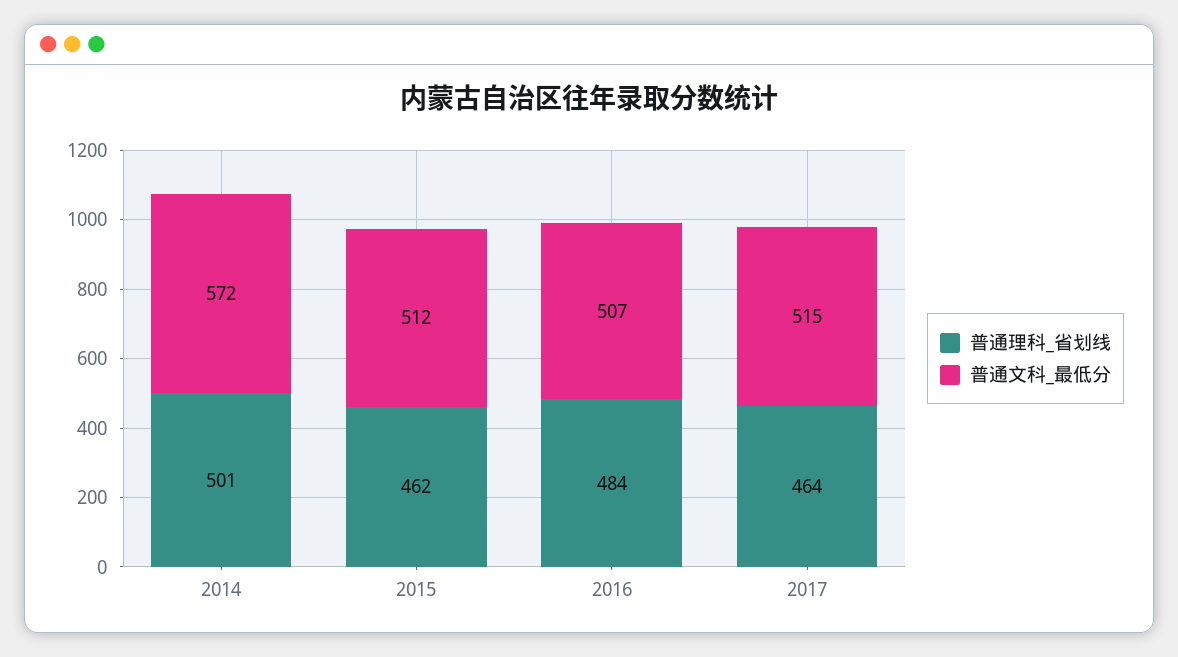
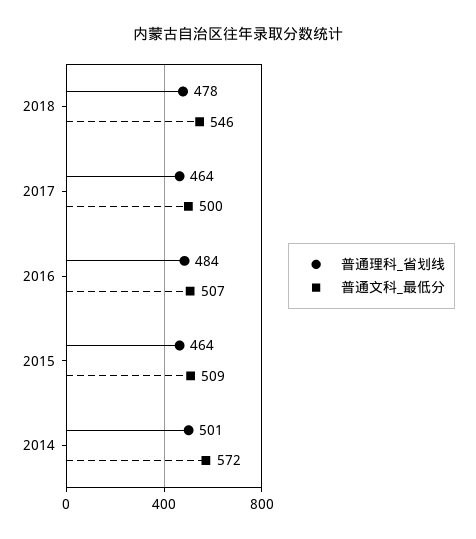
普通理科_省划线, 2015: 462 -> 464
普通文科_最低分, 2015: 512 -> 509
普通文科_最低分, 2017: 515 -> 500
普通理科_省划线, 2018: none -> 478
普通文科_最低分, 2018: none -> 546

